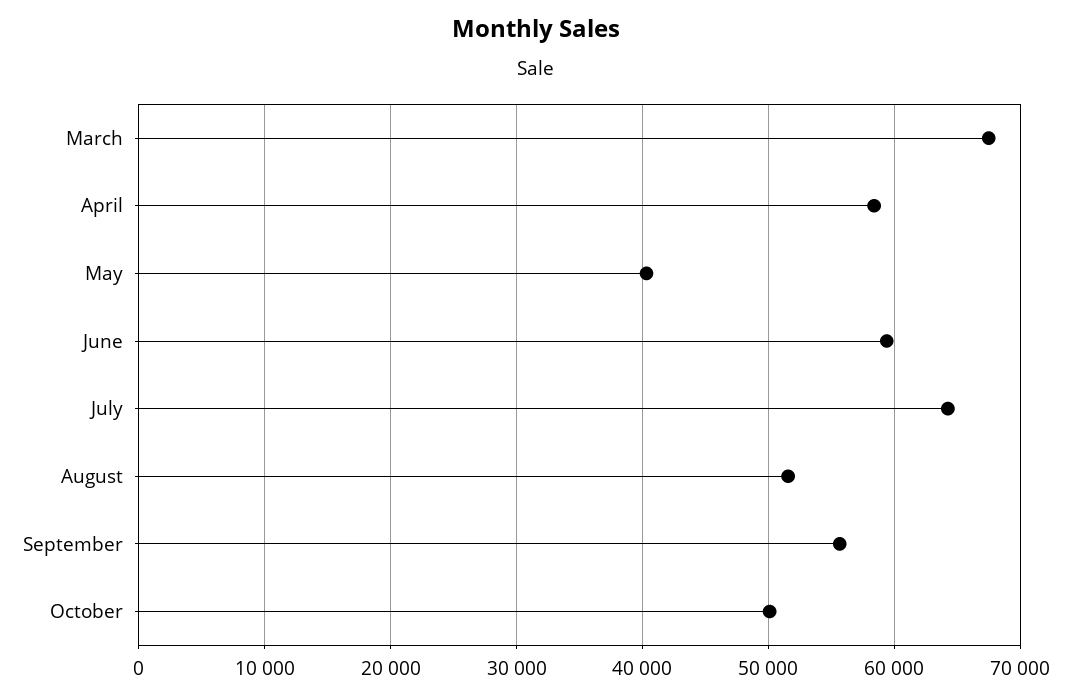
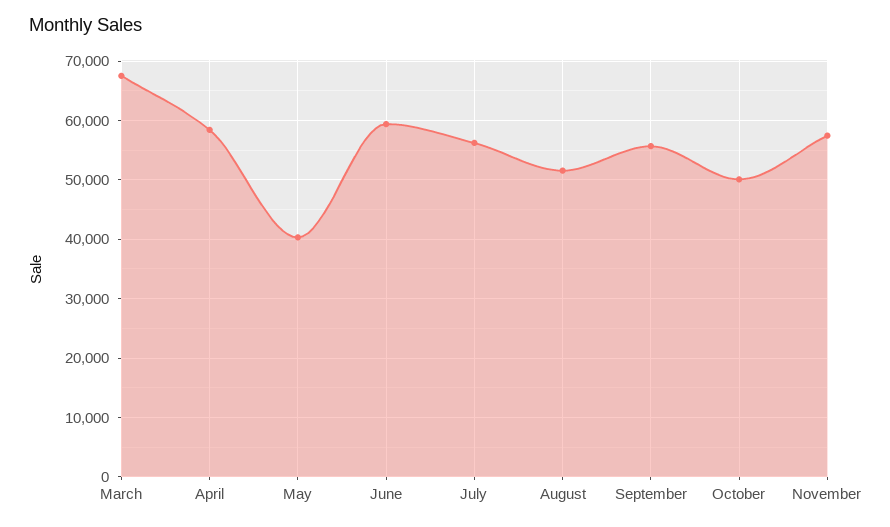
July: 64000 -> 56000
November: none -> 58000

